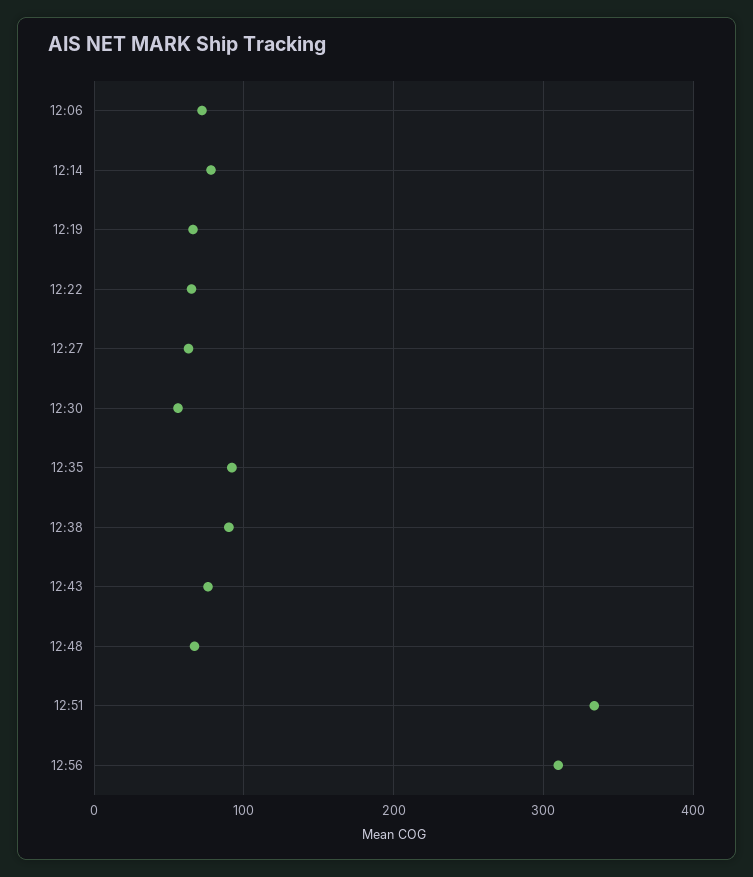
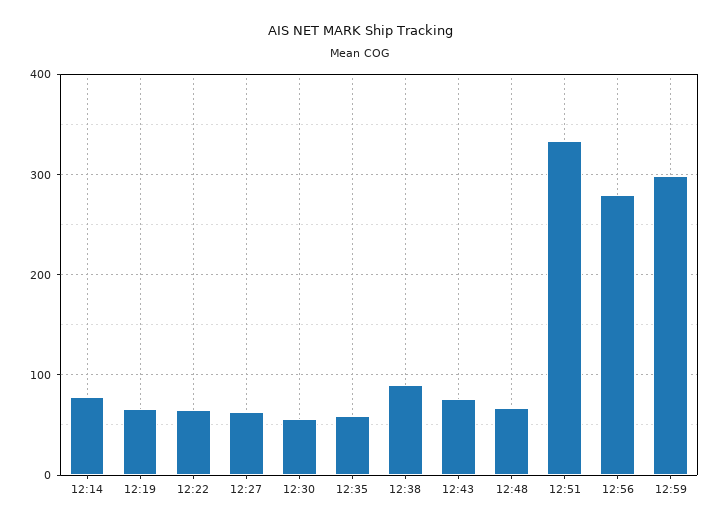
12:06: 70 -> none
12:35: 90 -> 60
12:56: 310 -> 280
12:59: none -> 300

